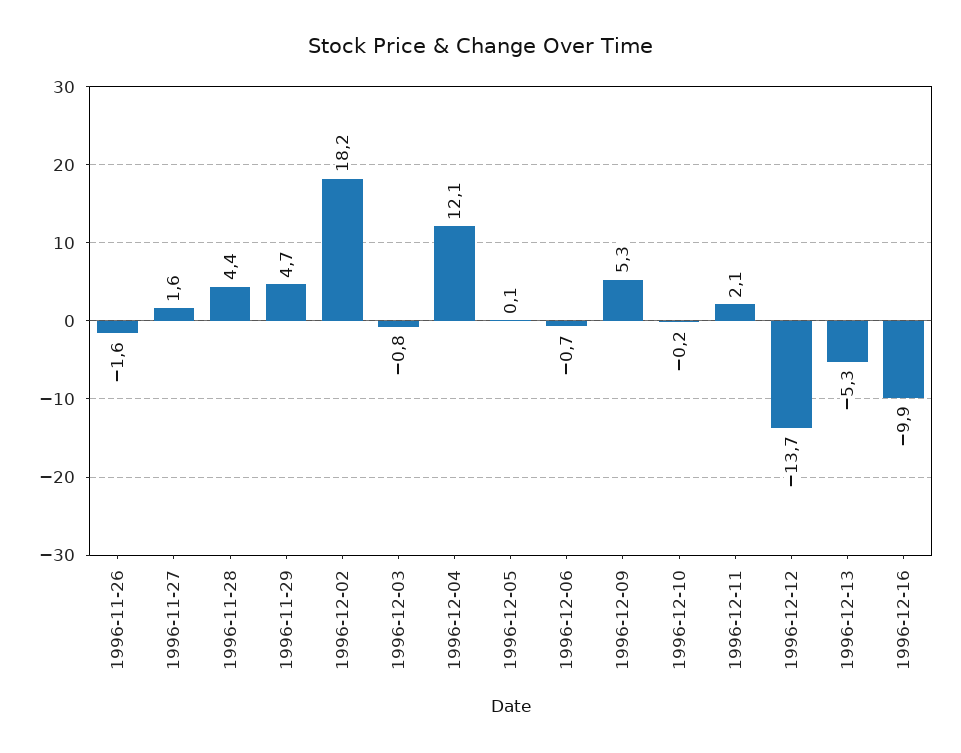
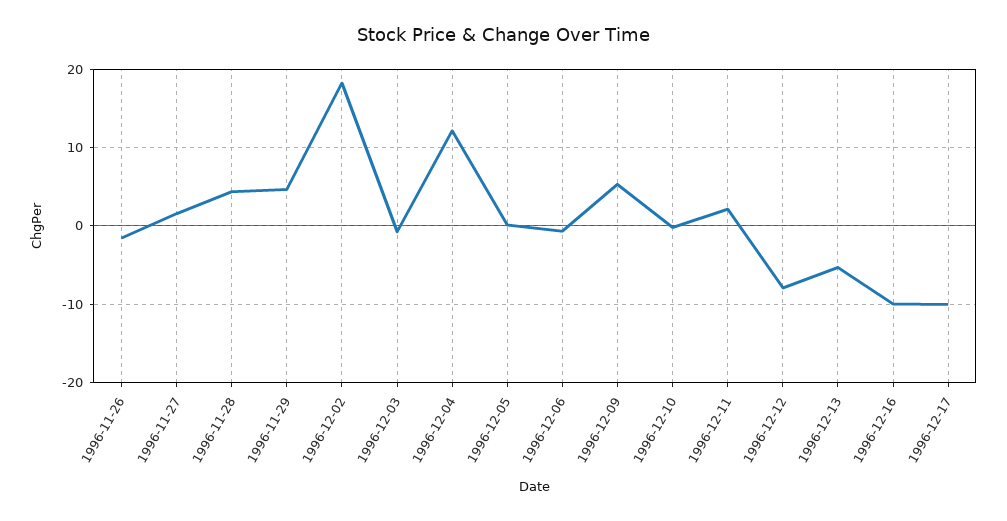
1996-12-12: -13.7 -> -8
1996-12-17: none -> -10

